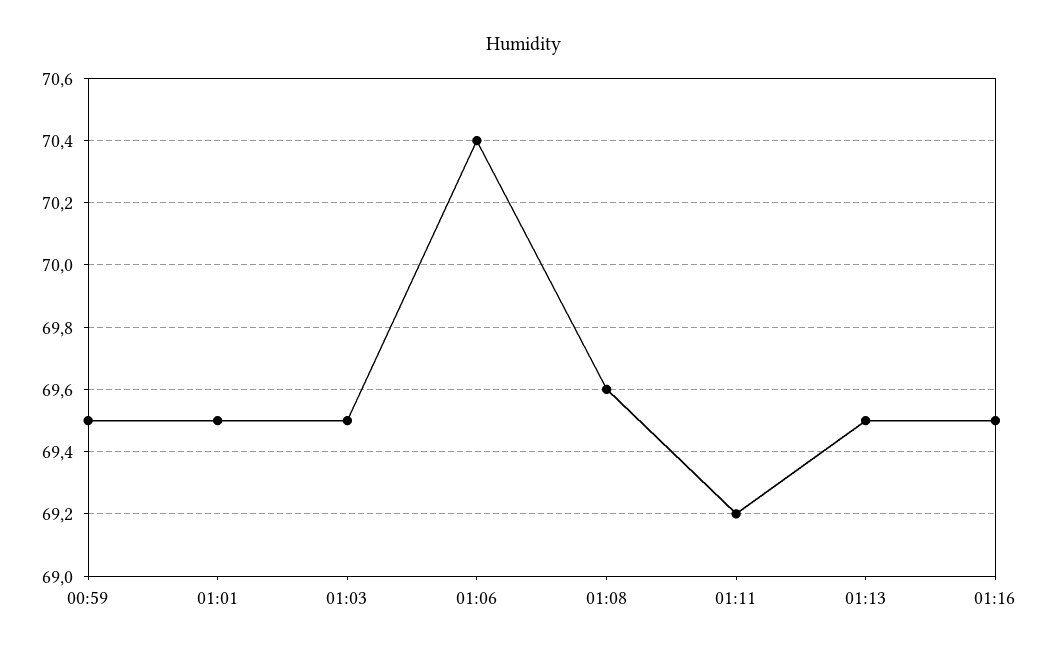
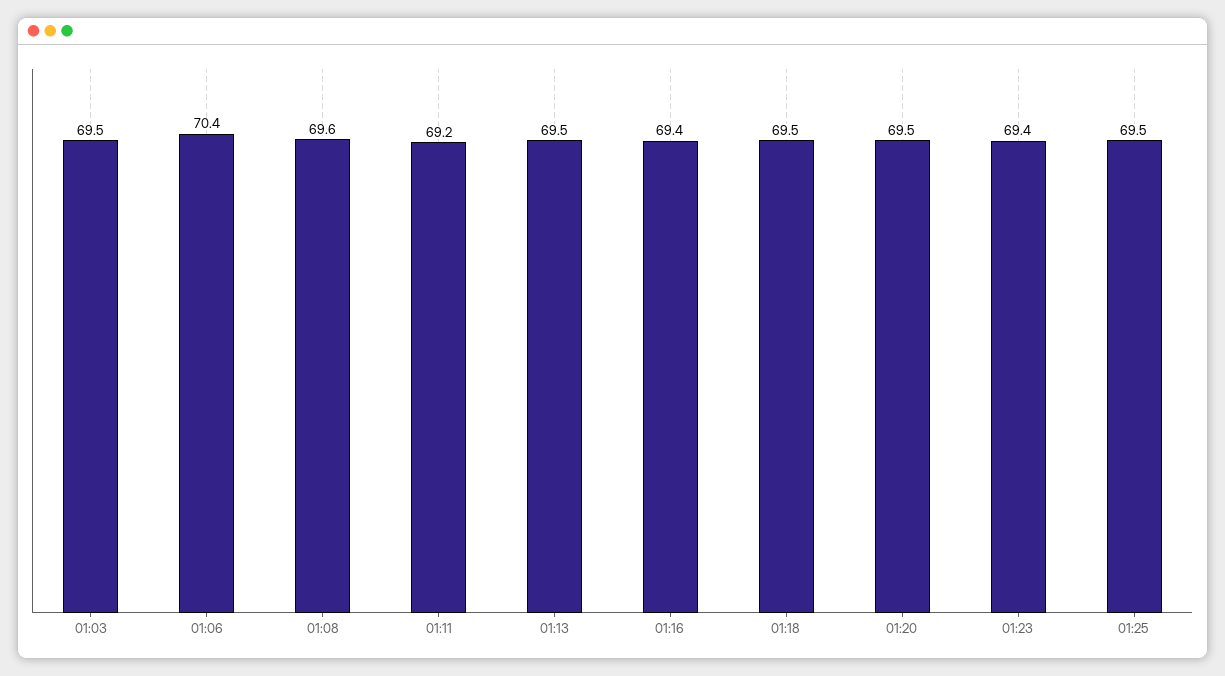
00:59: 69.5 -> none
01:01: 69.5 -> none
01:16: 69.5 -> 69.4
01:18: none -> 69.5
01:20: none -> 69.5
01:23: none -> 69.4
01:25: none -> 69.5

